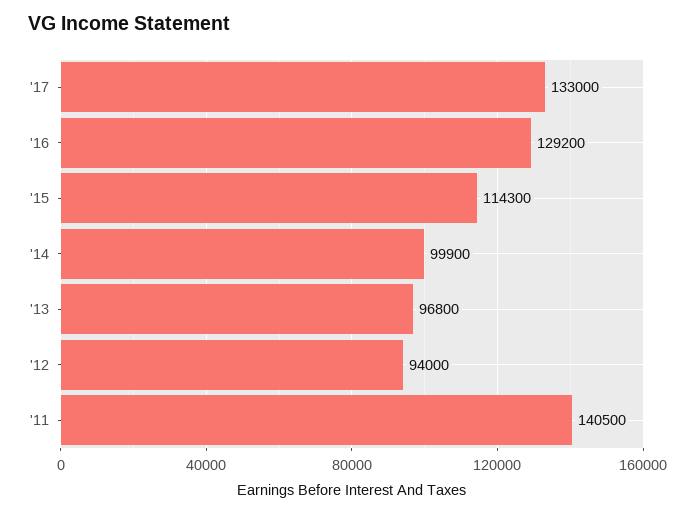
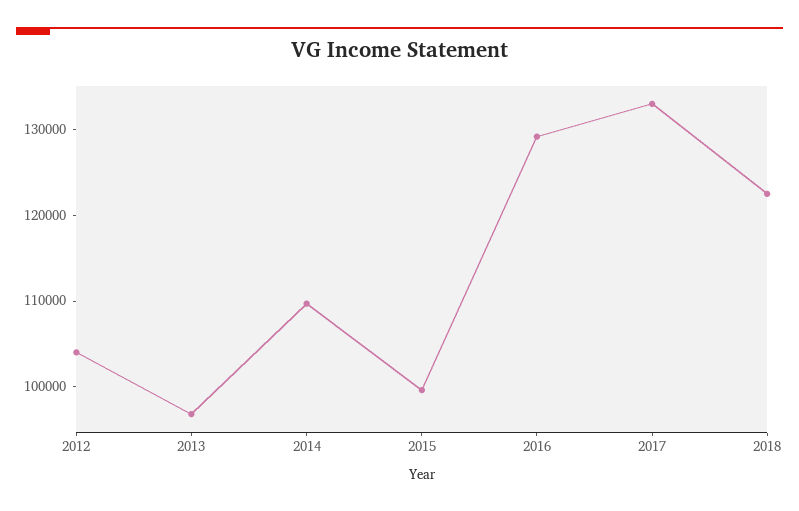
'15: 114300 -> 100000
'14: 99900 -> 110000
'12: 94000 -> 104000
'11: 140500 -> none
2018: none -> 122000

